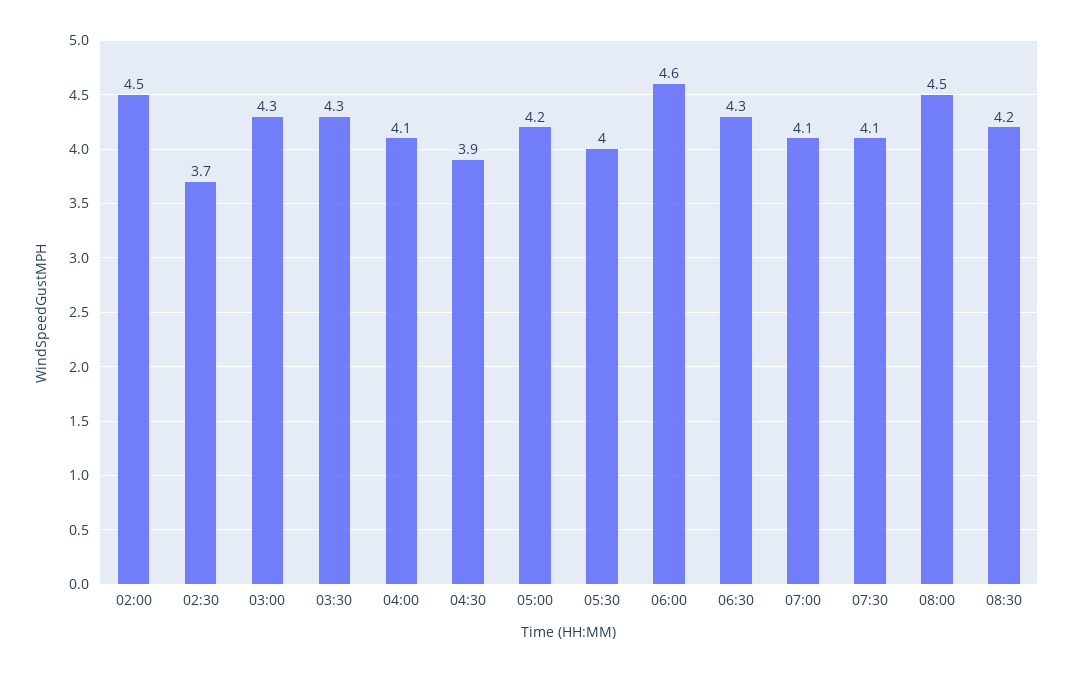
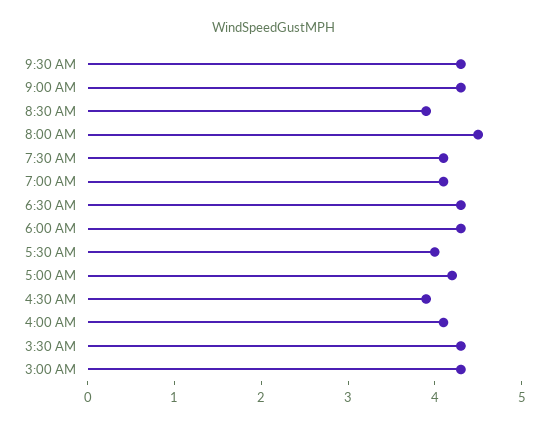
02:00: 4.5 -> none
02:30: 3.7 -> none
06:00: 4.6 -> 4.3
08:30: 4.2 -> 3.9
9:30 AM: none -> 4.3
9:00 AM: none -> 4.3

